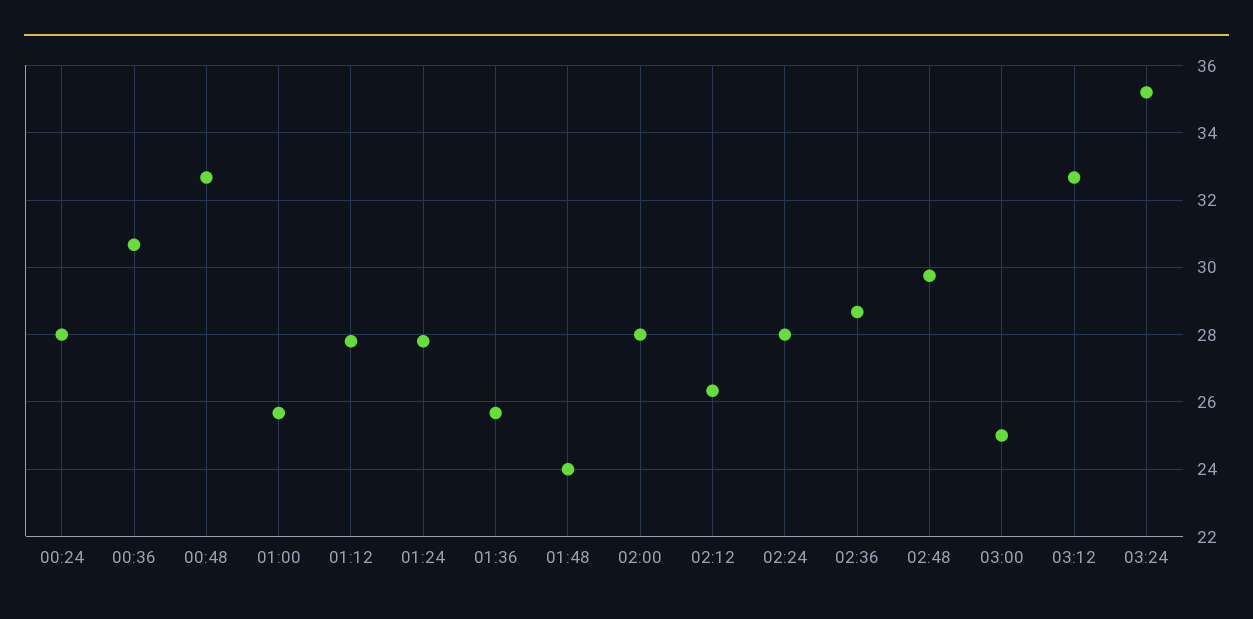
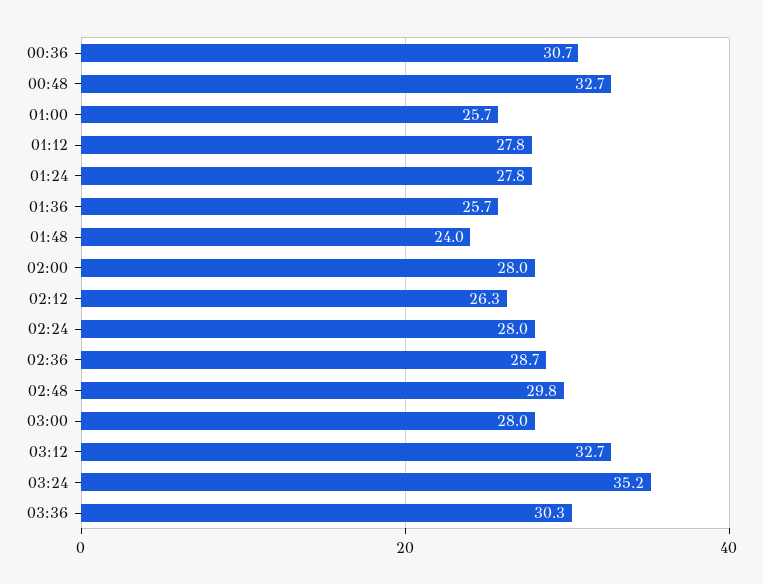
00:24: 28 -> none
03:00: 25 -> 28
03:36: none -> 30.3

